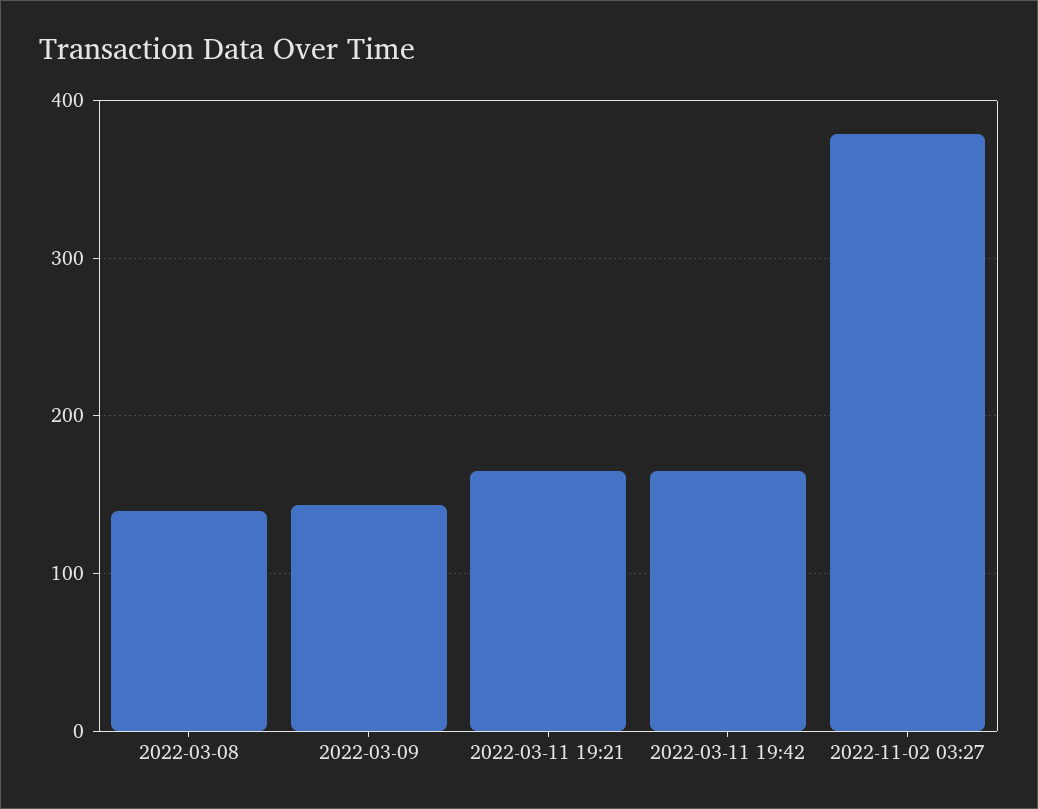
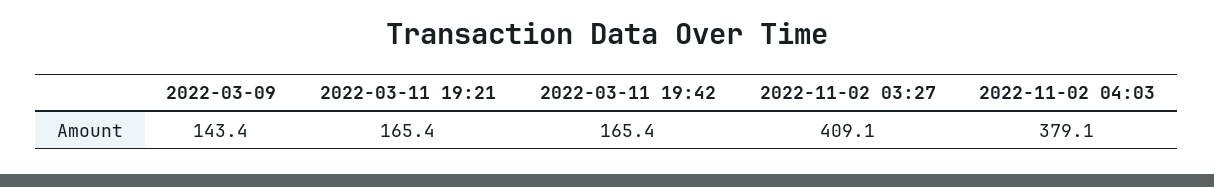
2022-03-08: 140 -> none
2022-11-02 03:27: 380 -> 409.1
2022-11-02 04:03: none -> 379.1

